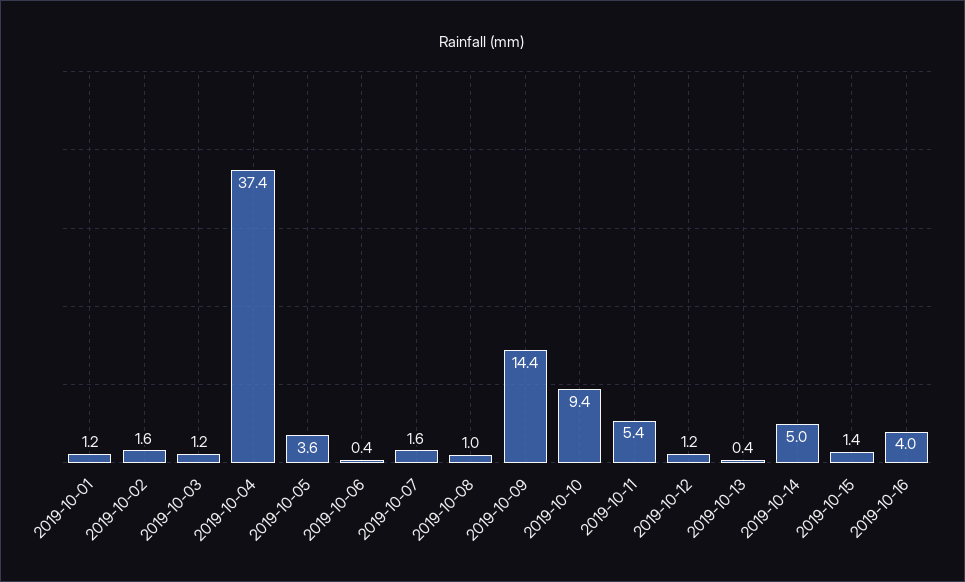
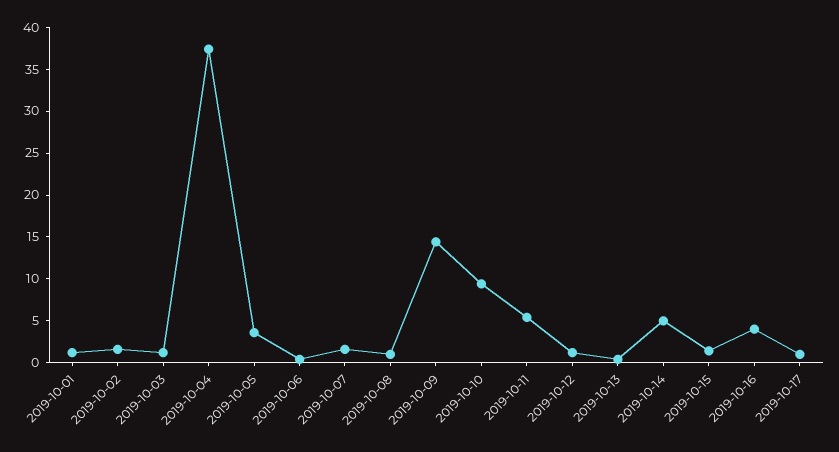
2019-10-17: none -> 1

